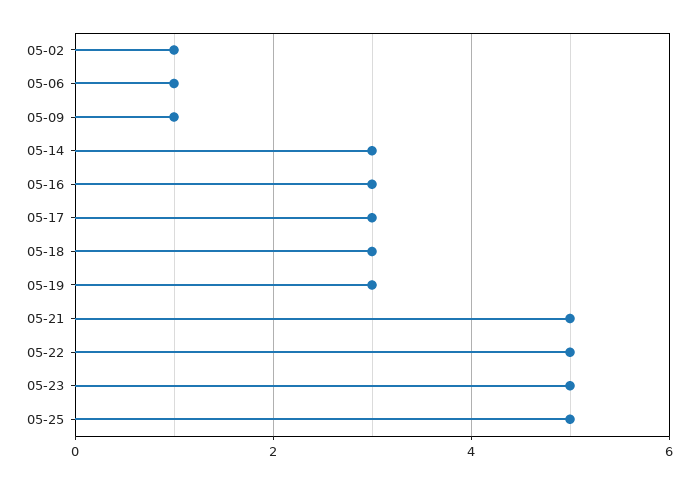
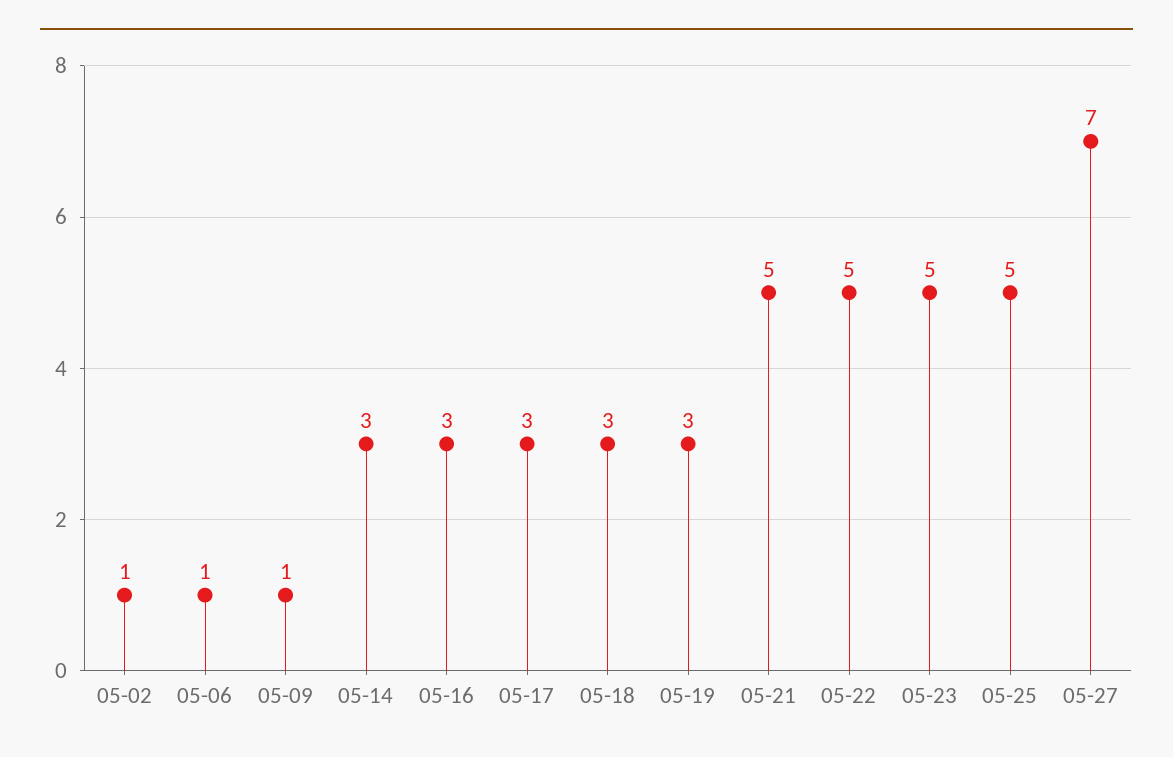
05-27: none -> 7

